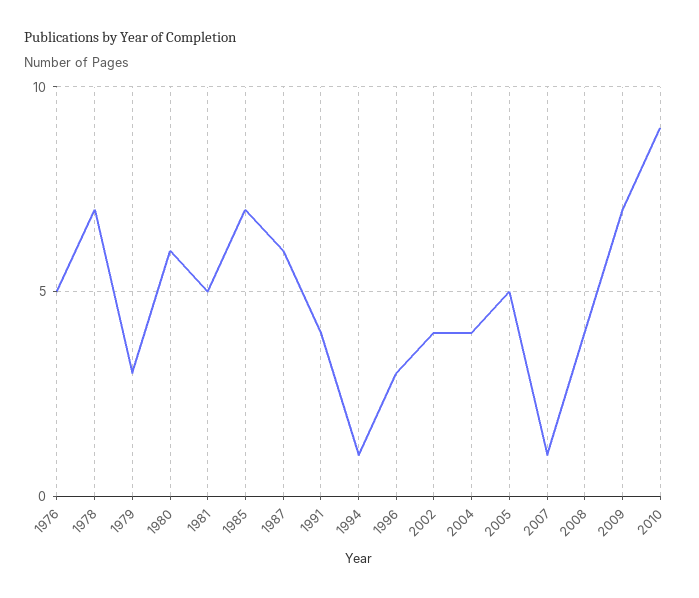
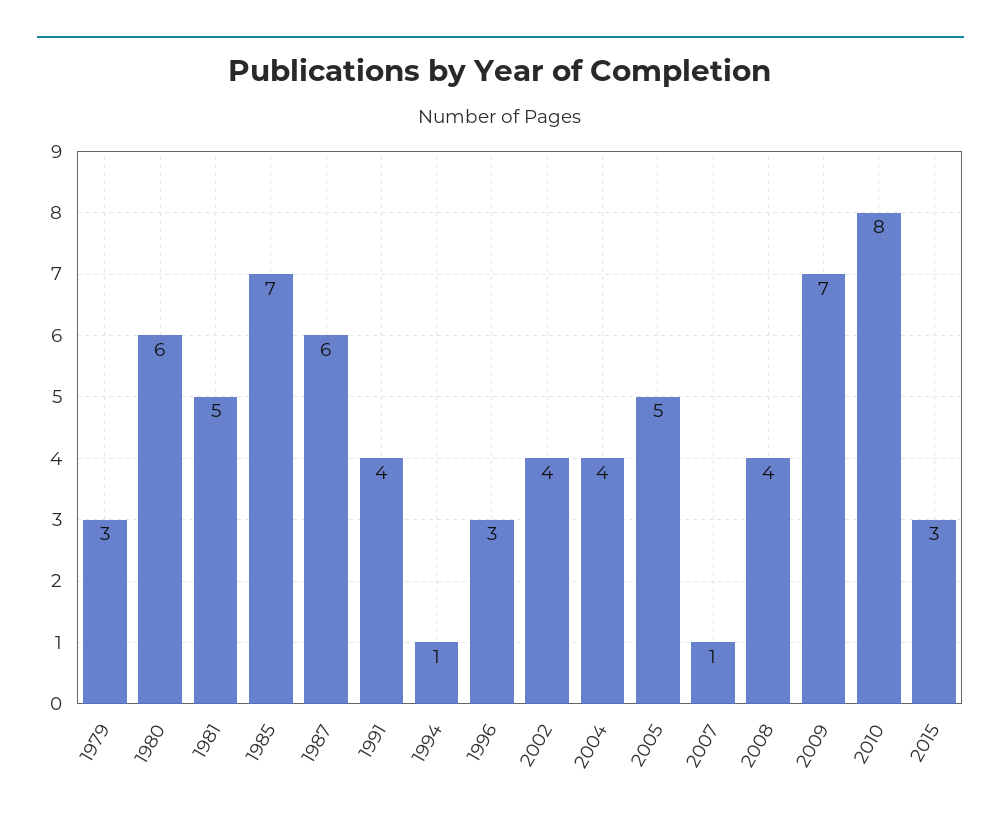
1976: 5 -> none
1978: 7 -> none
2010: 9 -> 8
2015: none -> 3

